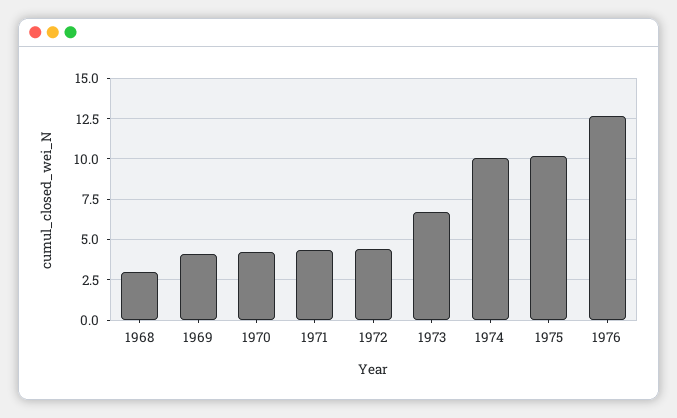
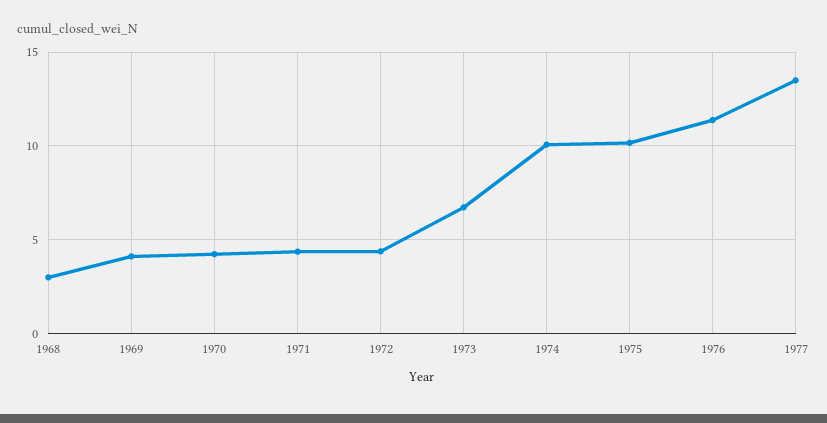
1976: 12.5 -> 11.5
1977: none -> 13.5

